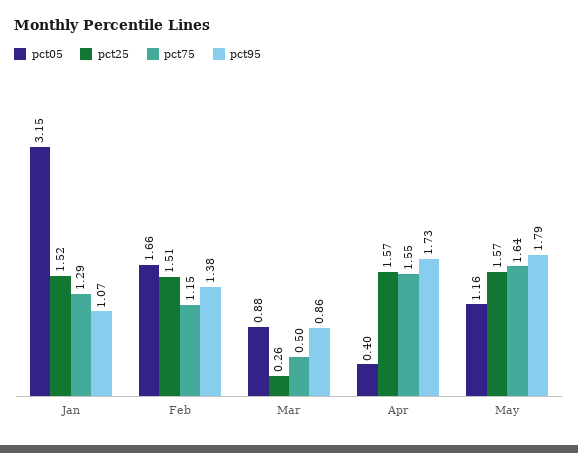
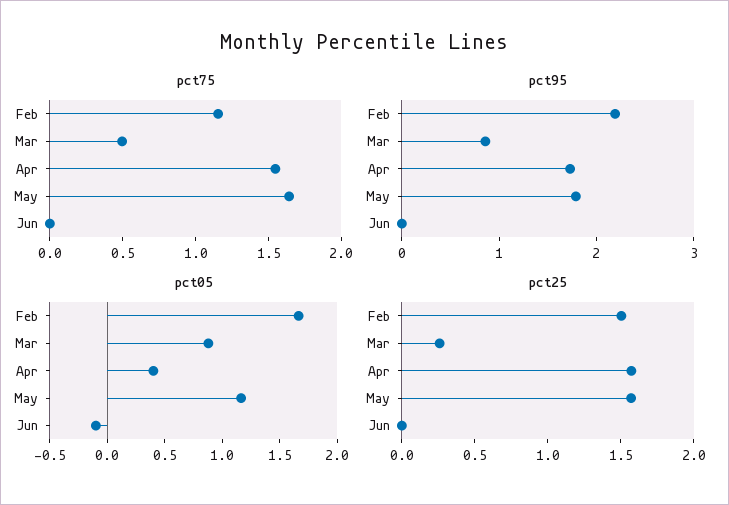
pct05, Jan: 3.15 -> none
pct25, Jan: 1.52 -> none
pct75, Jan: 1.29 -> none
pct95, Jan: 1.07 -> none
pct95, Feb: 1.38 -> 2.2
pct75, Jun: none -> 0
pct95, Jun: none -> 0
pct05, Jun: none -> -0.1
pct25, Jun: none -> 0

